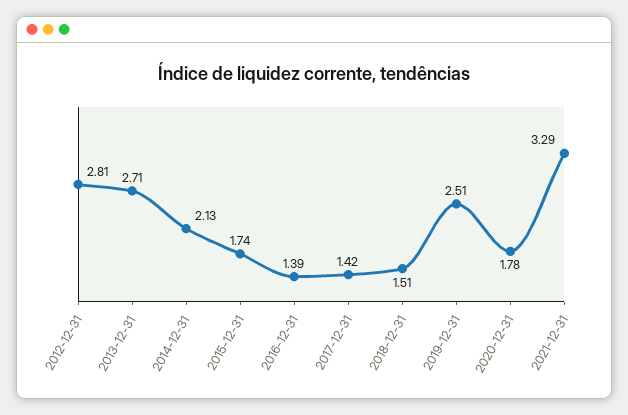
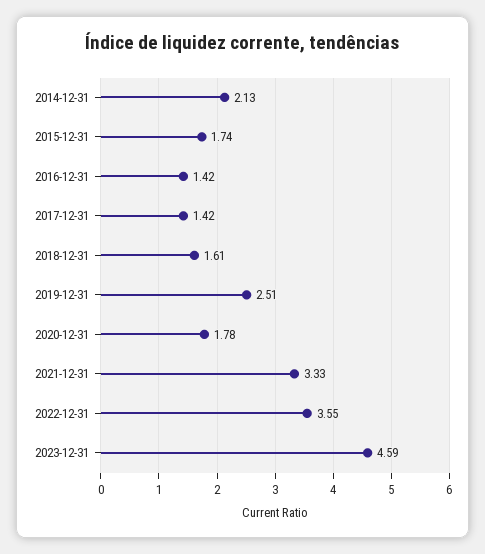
2012-12-31: 2.81 -> none
2013-12-31: 2.71 -> none
2016-12-31: 1.39 -> 1.42
2018-12-31: 1.51 -> 1.61
2021-12-31: 3.29 -> 3.33
2022-12-31: none -> 3.55
2023-12-31: none -> 4.59

